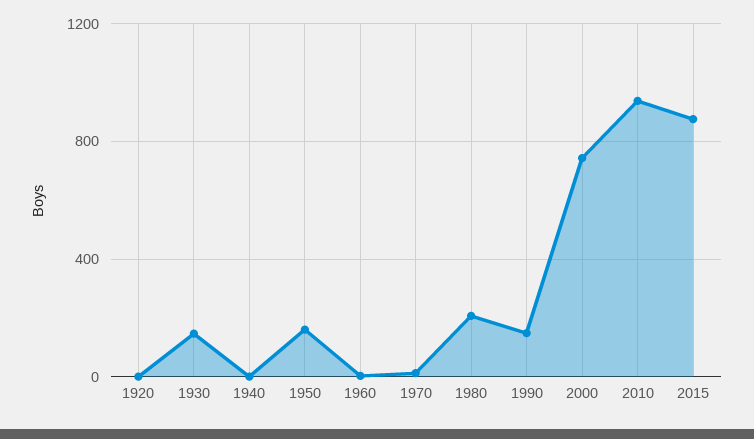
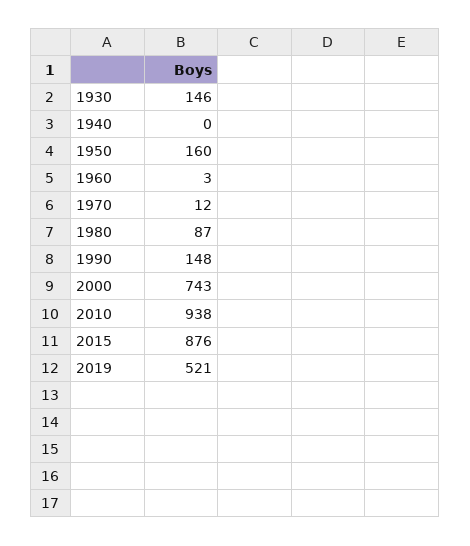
1920: 0 -> none
1980: 200 -> 87
2019: none -> 521

